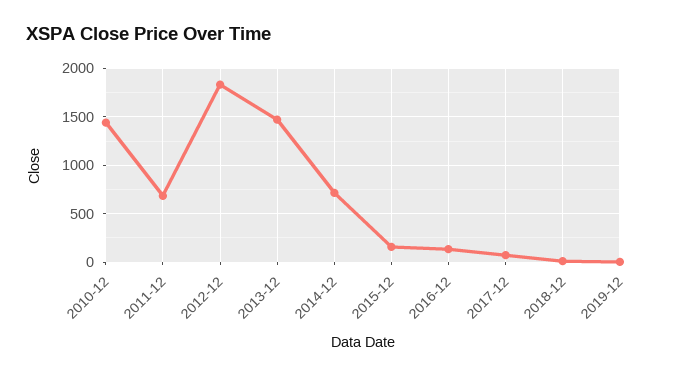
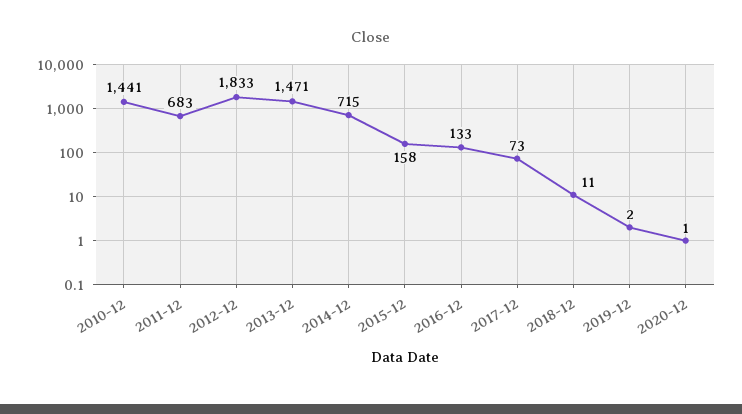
2020-12: none -> 1

